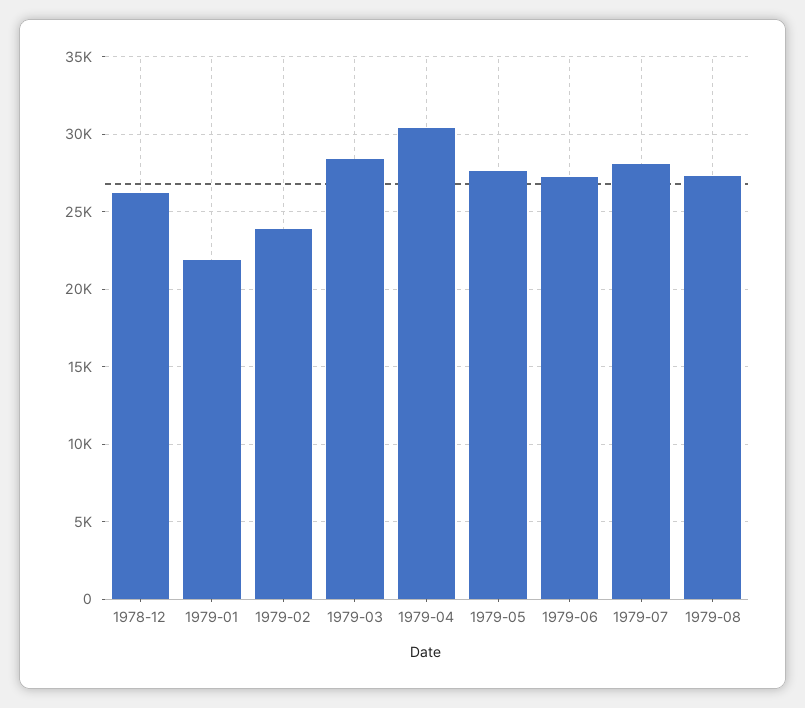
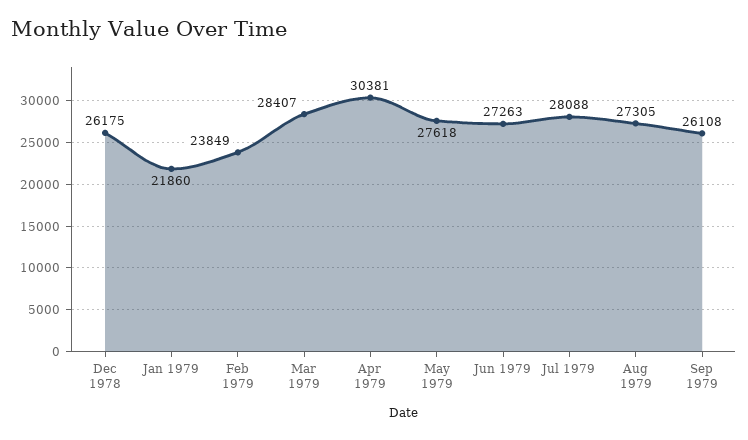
Sep 1979: none -> 26108

